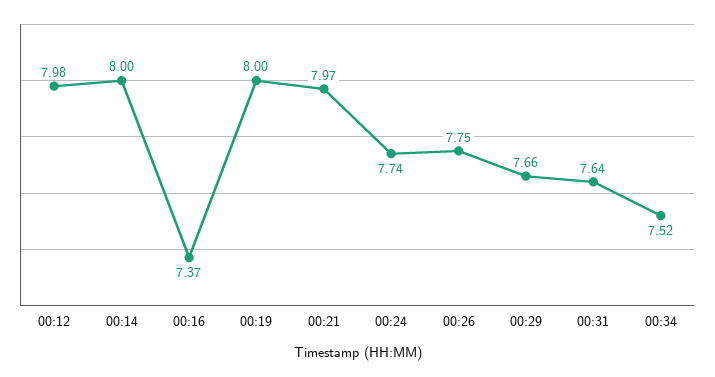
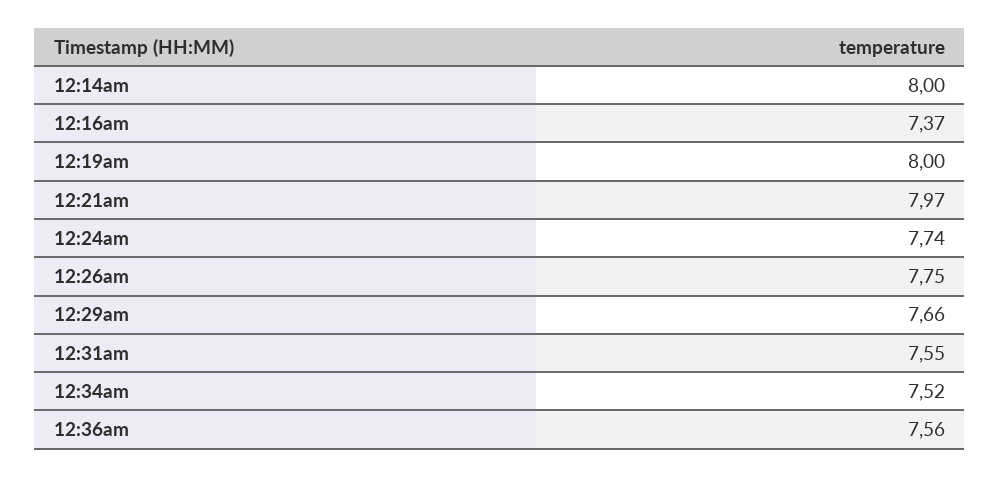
00:12: 7.98 -> none
00:31: 7.64 -> 7.55
12:36am: none -> 7.56

